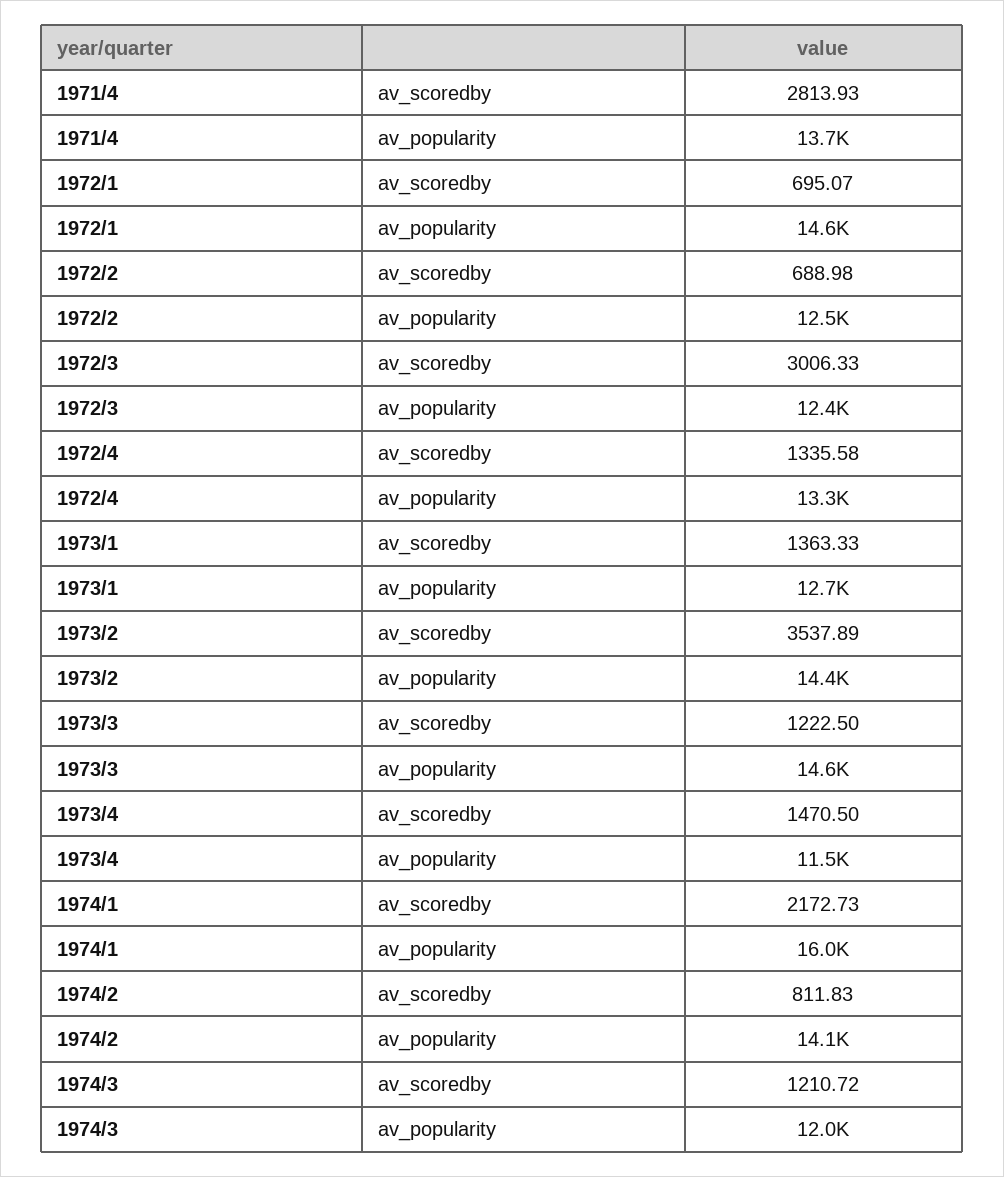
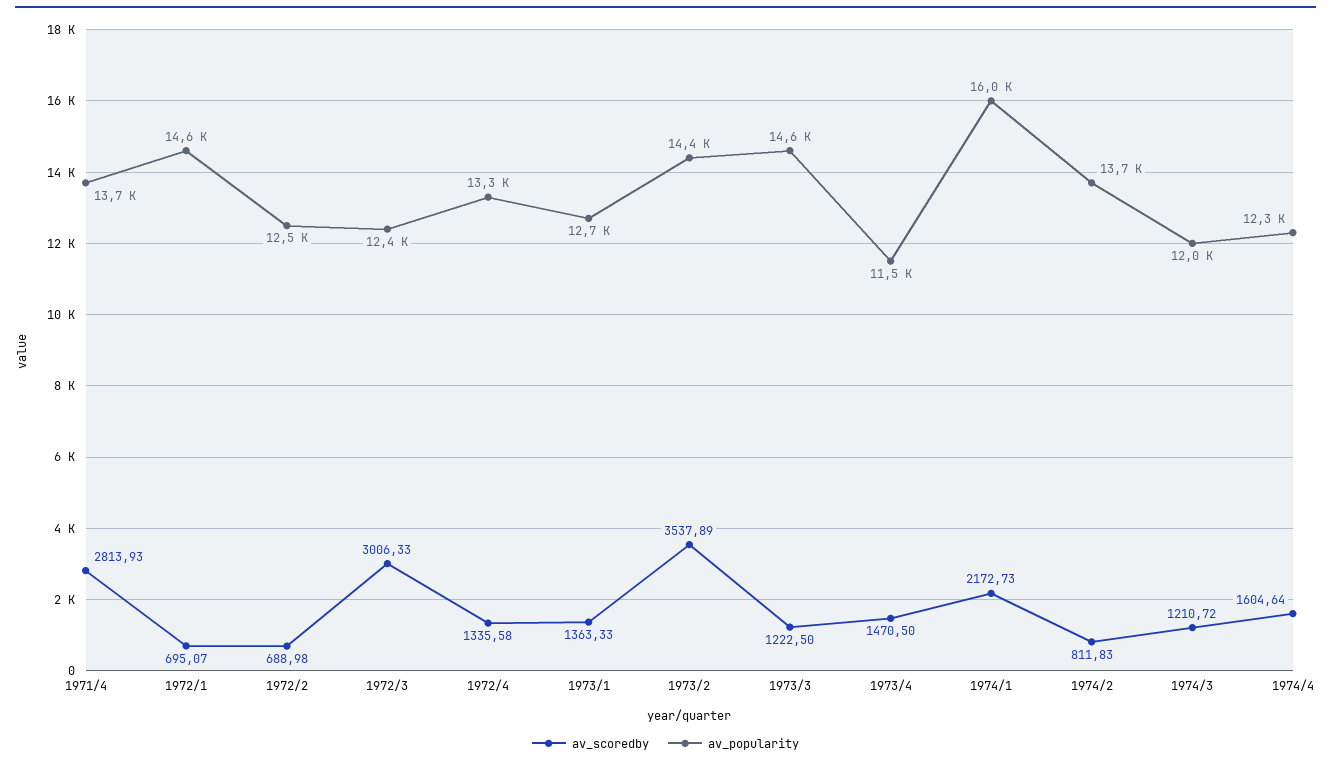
av_popularity, 1974/2: 14100 -> 13700
av_scoredby, 1974/4: none -> 1604.64
av_popularity, 1974/4: none -> 12300

